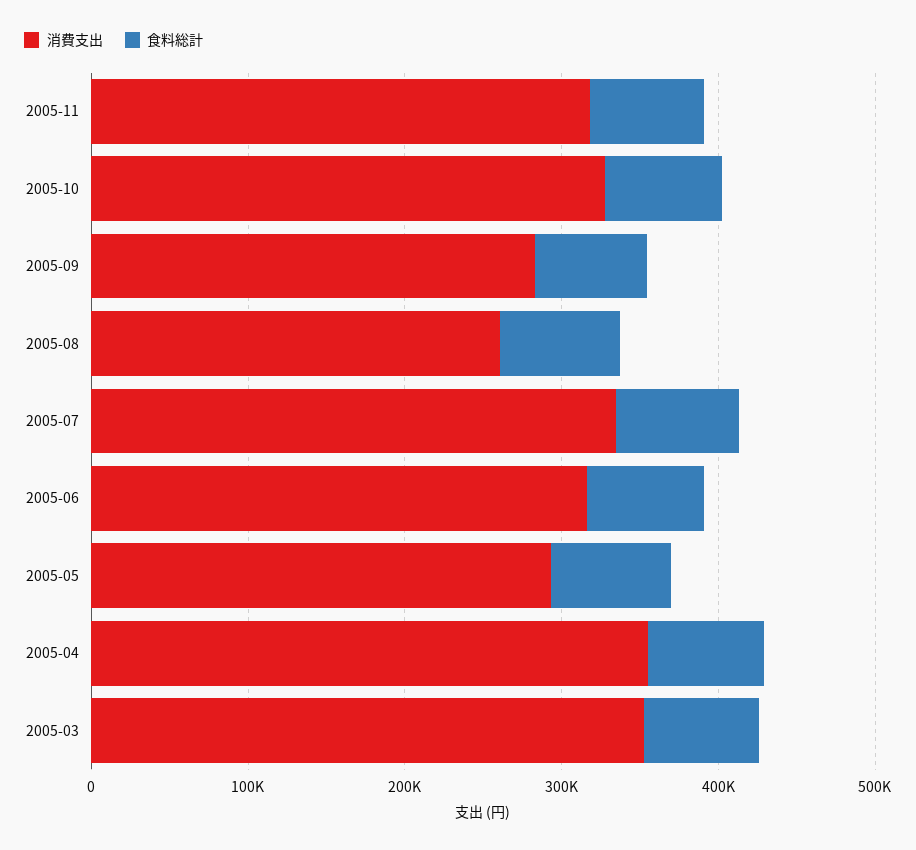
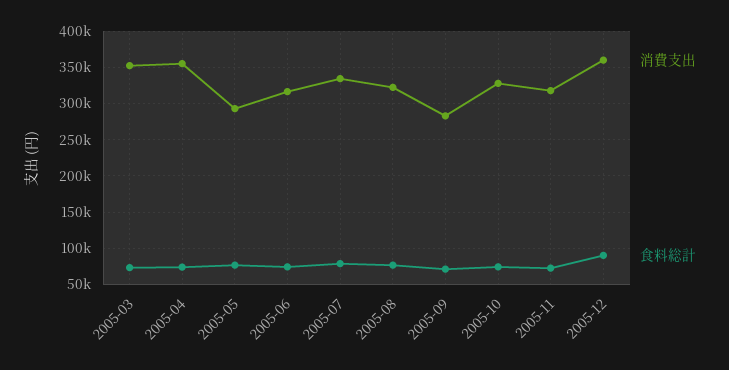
消費支出, 2005-08: 260000 -> 320000
消費支出, 2005-12: none -> 360000
食料総計, 2005-12: none -> 90000

